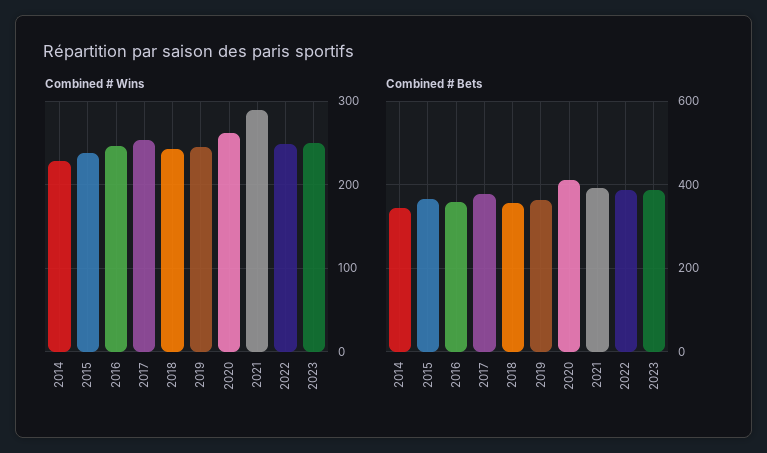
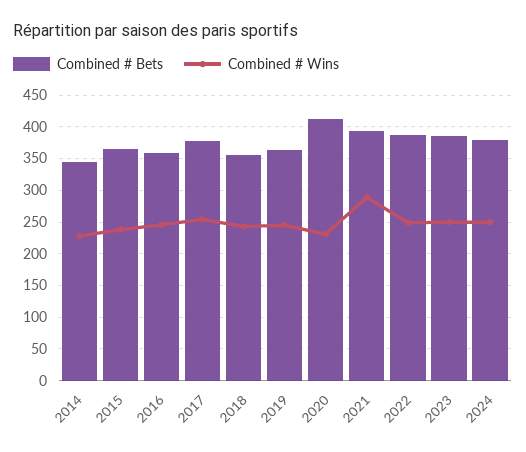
Combined # Wins, 2020: 260 -> 230
Combined # Bets, 2024: none -> 380
Combined # Wins, 2024: none -> 250

